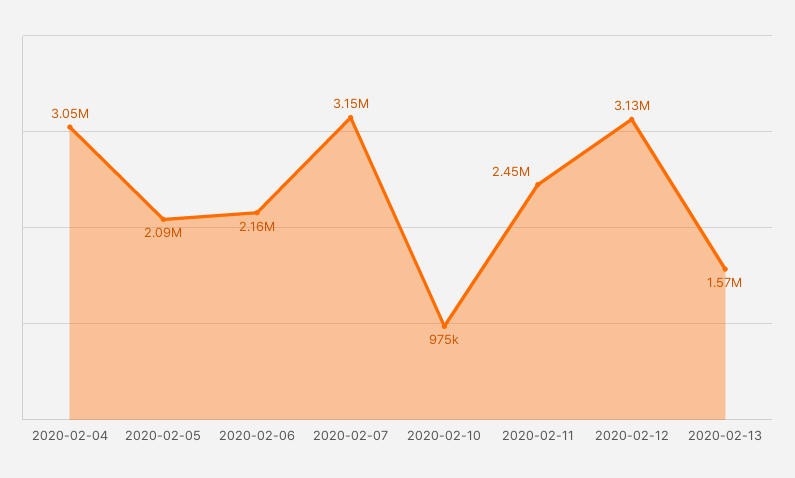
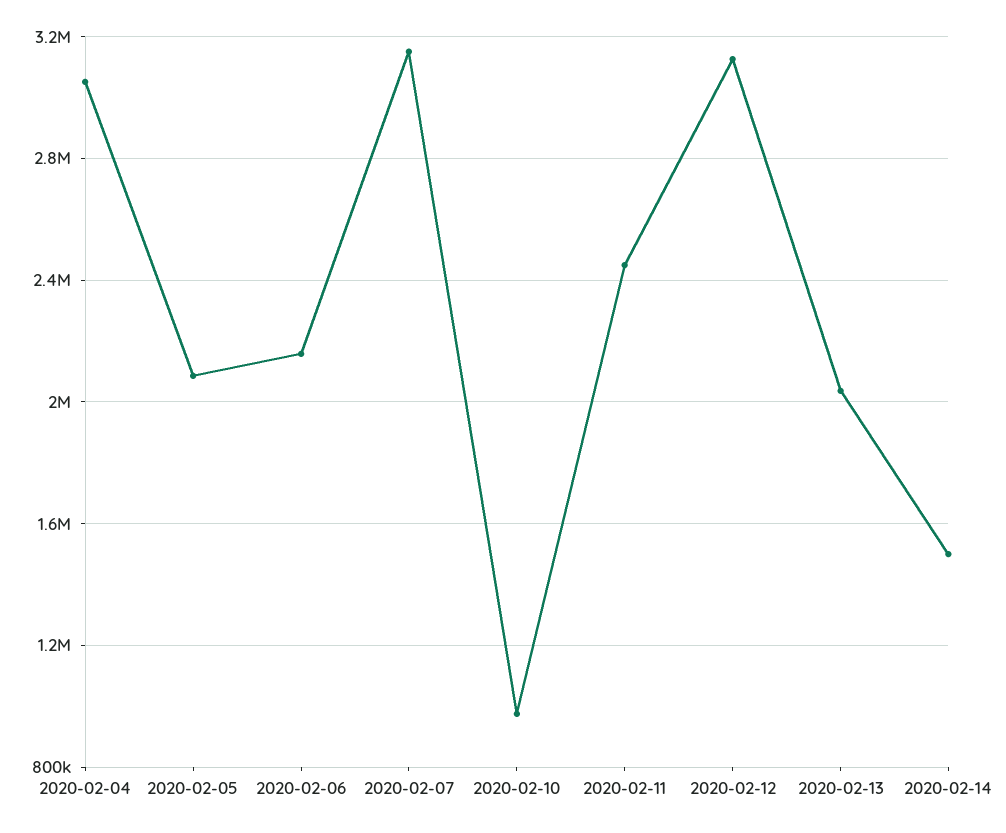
2020-02-13: 1570000 -> 2050000
2020-02-14: none -> 1500000

